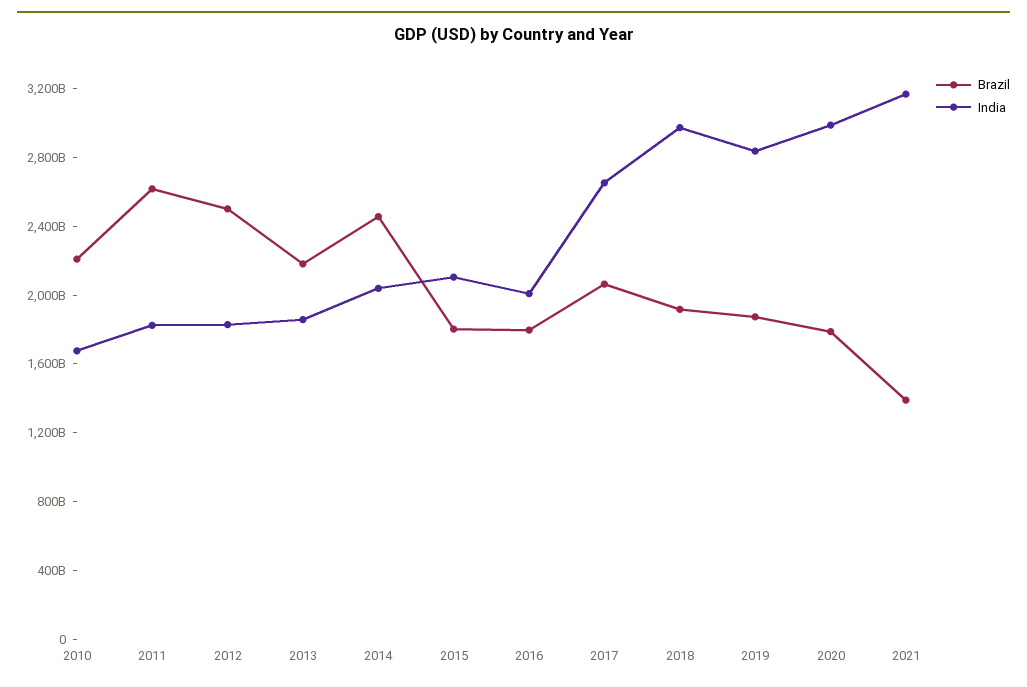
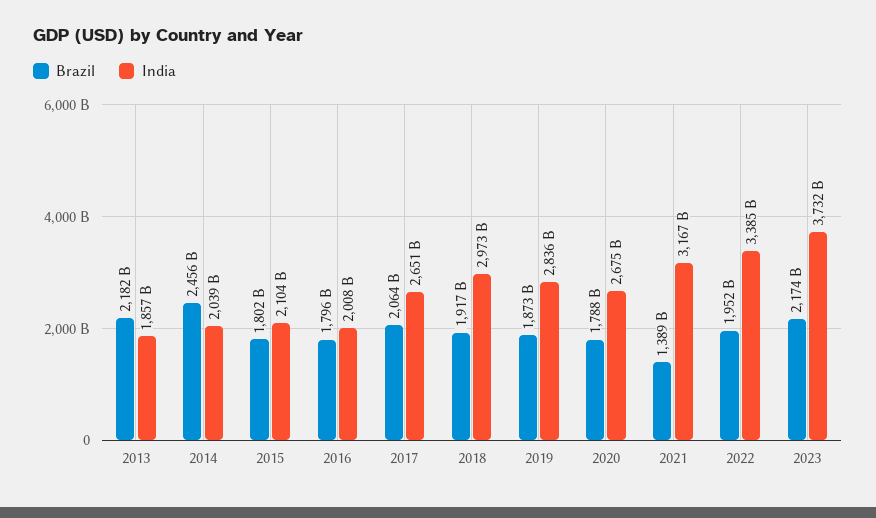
Brazil, 2010: 2200000000000 -> none
India, 2010: 1700000000000 -> none
Brazil, 2011: 2600000000000 -> none
India, 2011: 1800000000000 -> none
Brazil, 2012: 2500000000000 -> none
India, 2012: 1800000000000 -> none
India, 2020: 3000000000000 -> 2675000000000
Brazil, 2022: none -> 1952000000000
India, 2022: none -> 3385000000000
Brazil, 2023: none -> 2174000000000
India, 2023: none -> 3732000000000

